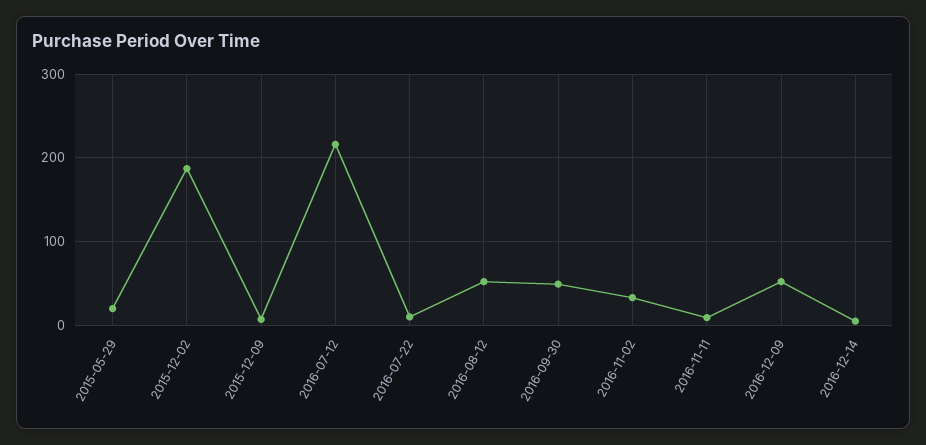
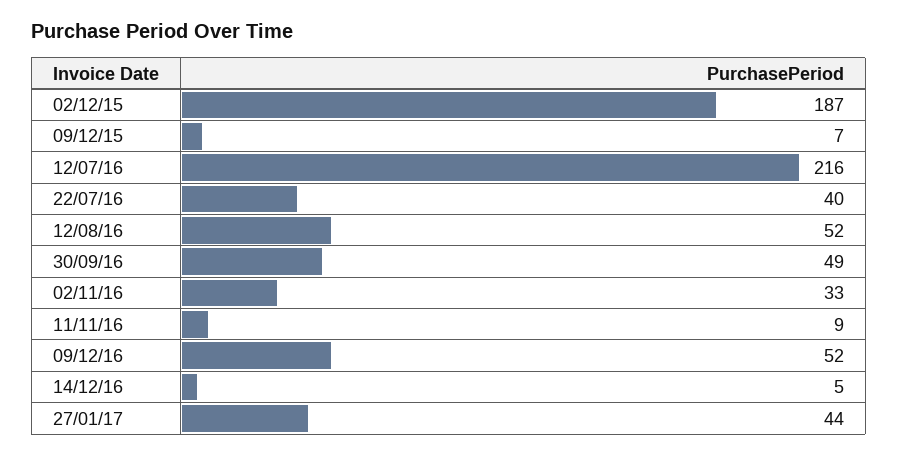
2015-05-29: 20 -> none
2016-07-22: 10 -> 40
27/01/17: none -> 44

